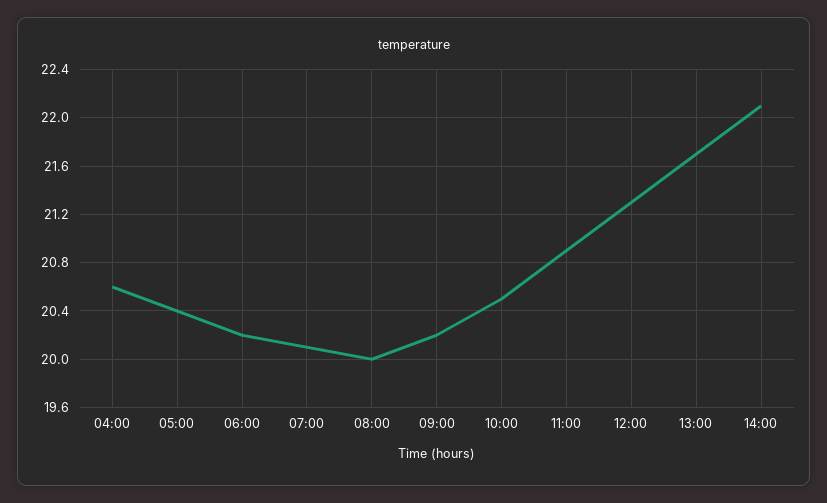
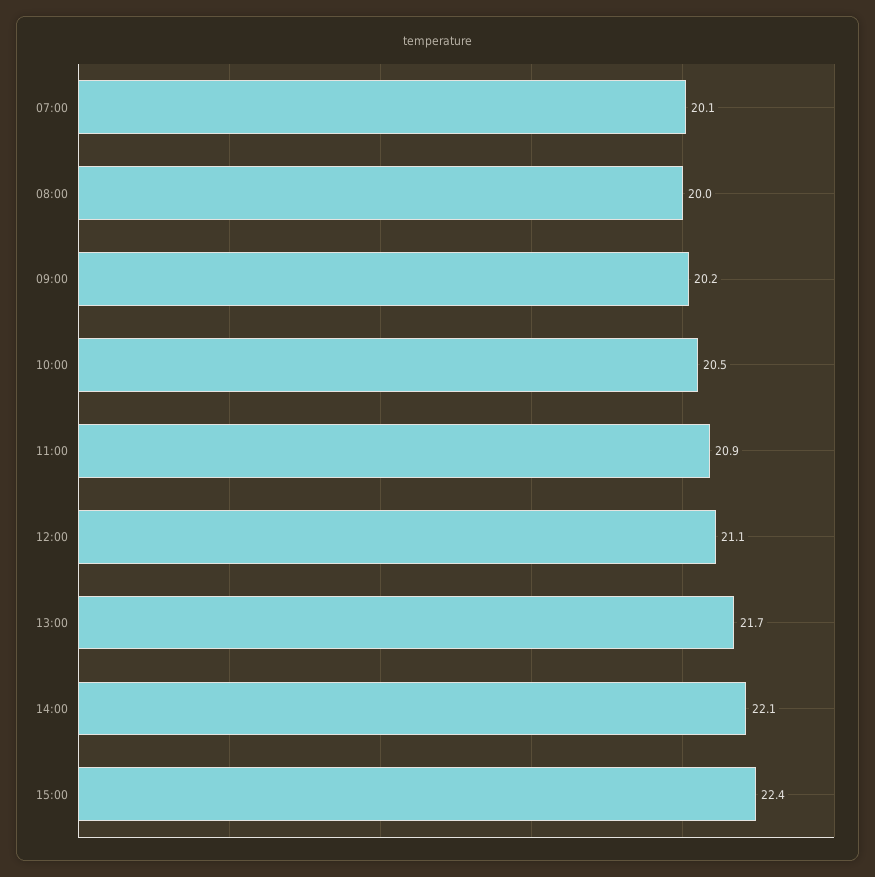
04:00: 20.6 -> none
05:00: 20.4 -> none
06:00: 20.2 -> none
12:00: 21.3 -> 21.1
15:00: none -> 22.4

